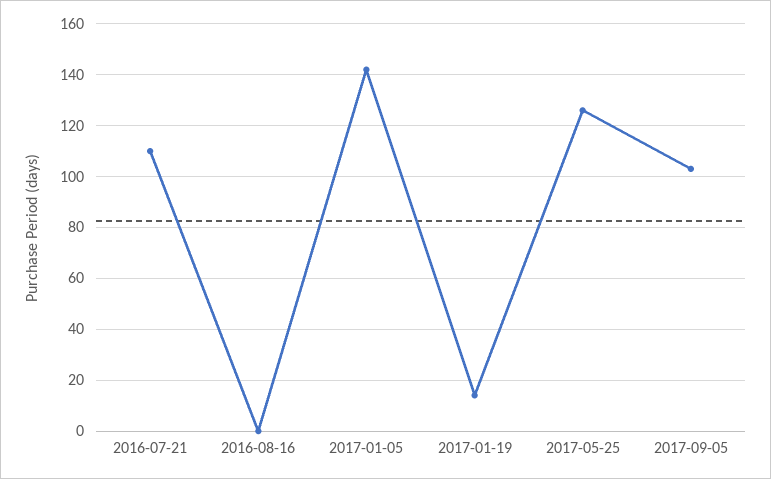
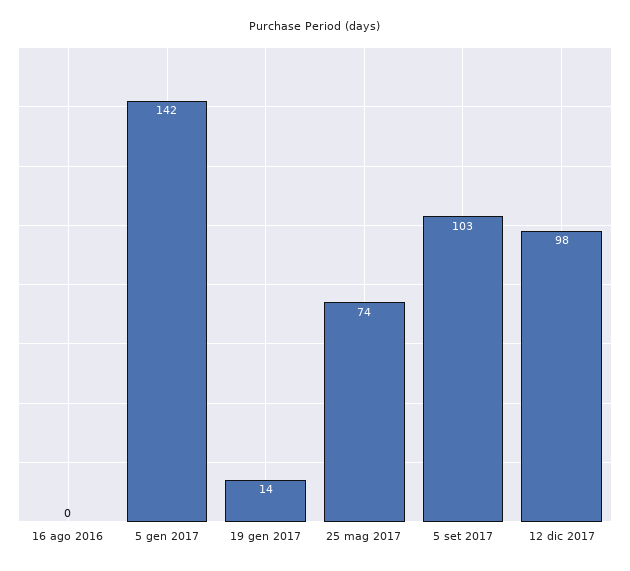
2016-07-21: 110 -> none
2017-05-25: 125 -> 74
12 dic 2017: none -> 98

